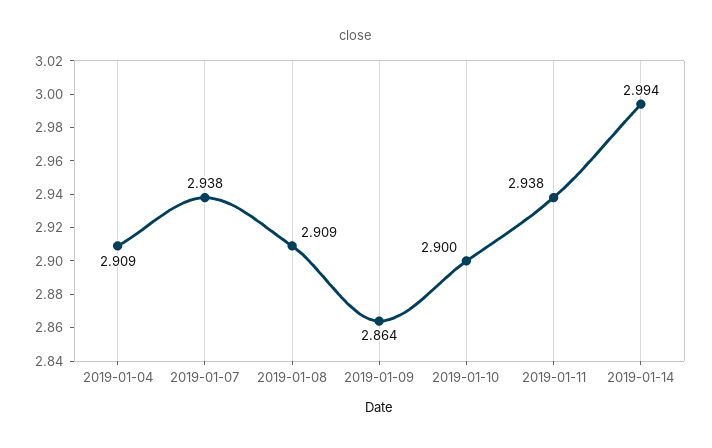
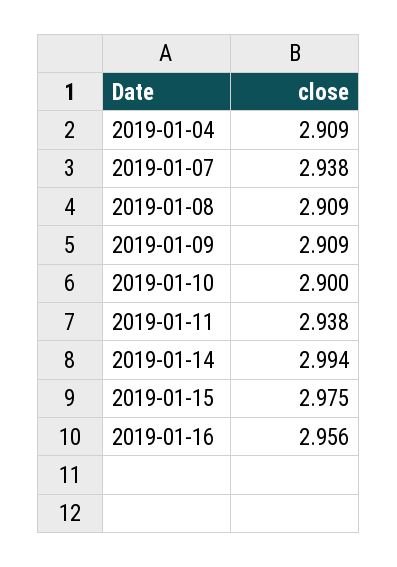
2019-01-09: 2.864 -> 2.909
2019-01-15: none -> 2.975
2019-01-16: none -> 2.956

